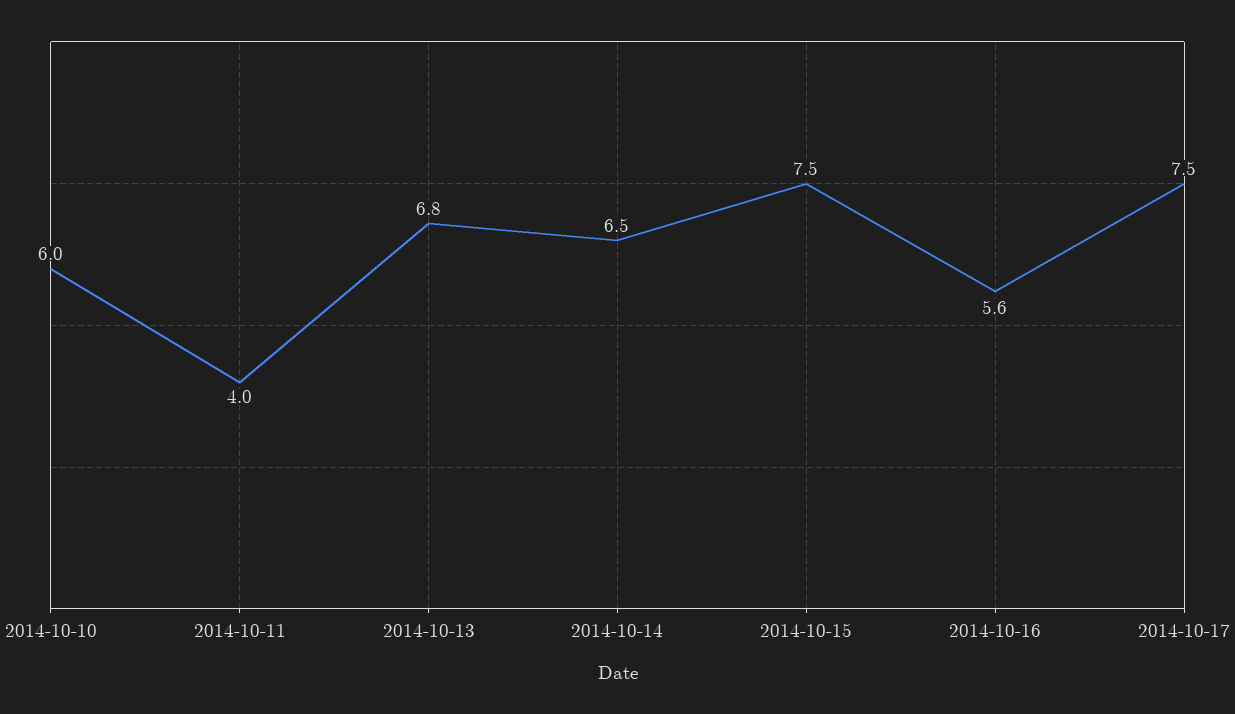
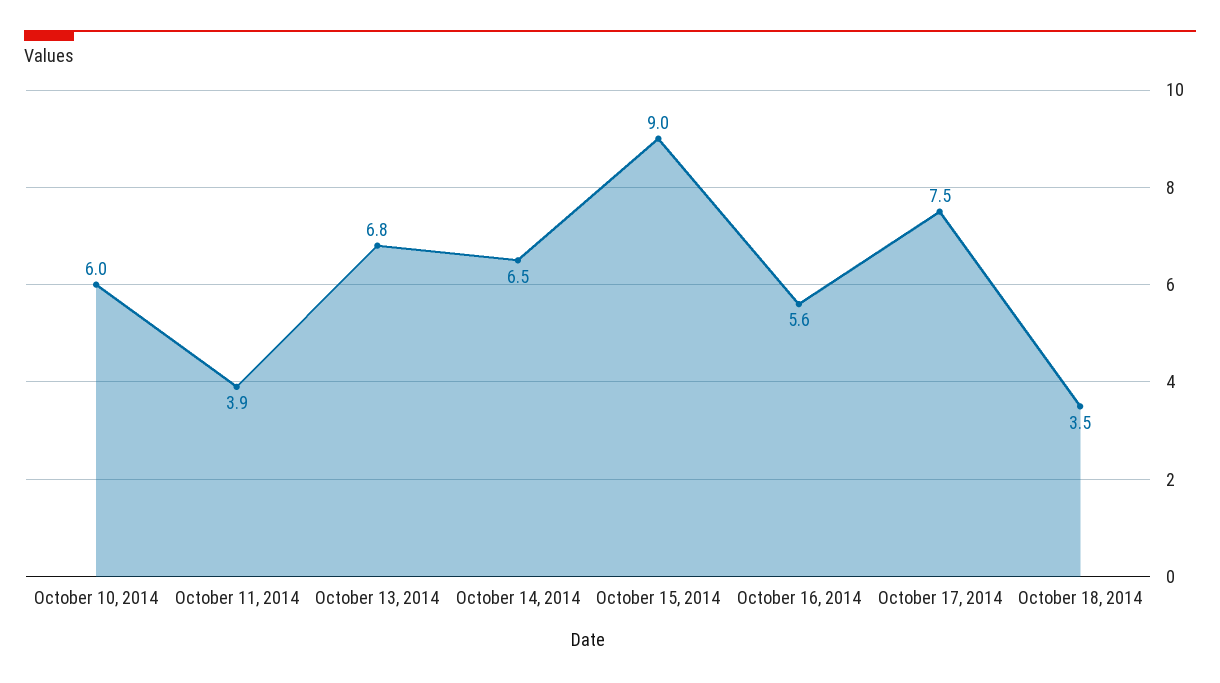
2014-10-11: 4 -> 3.9
2014-10-15: 7.5 -> 9
October 18, 2014: none -> 3.5

